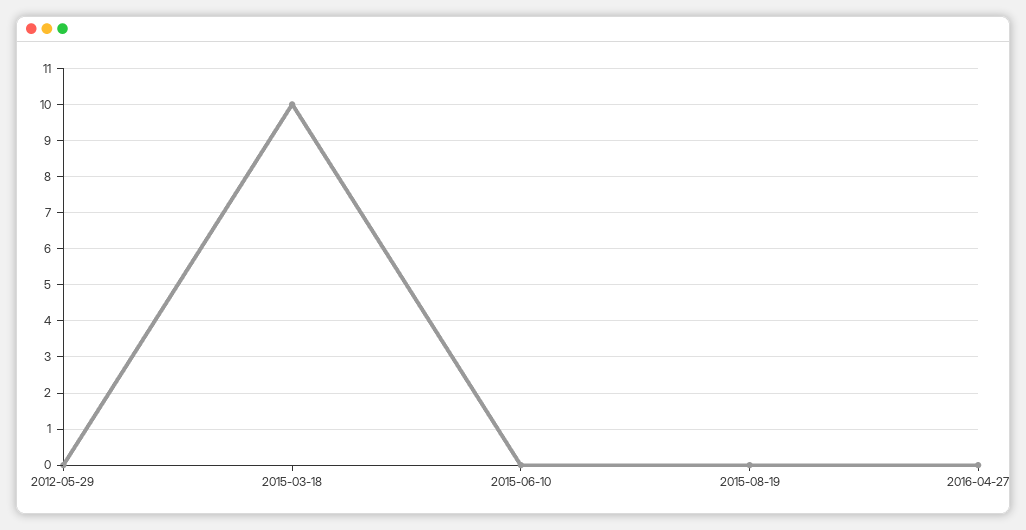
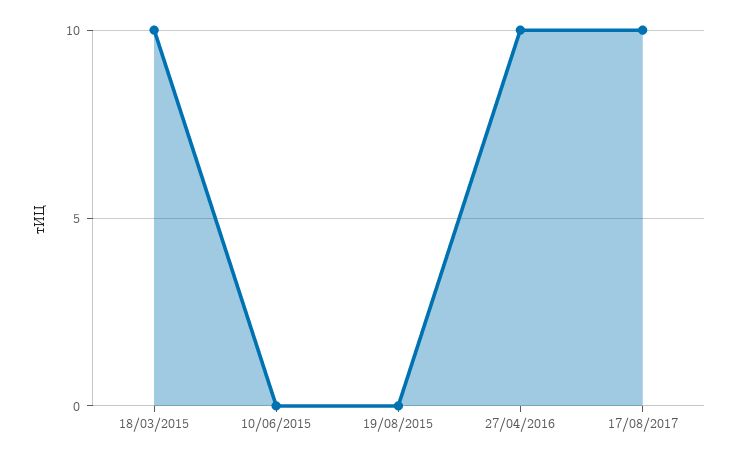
2012-05-29: 0 -> none
2016-04-27: 0 -> 10
17/08/2017: none -> 10

